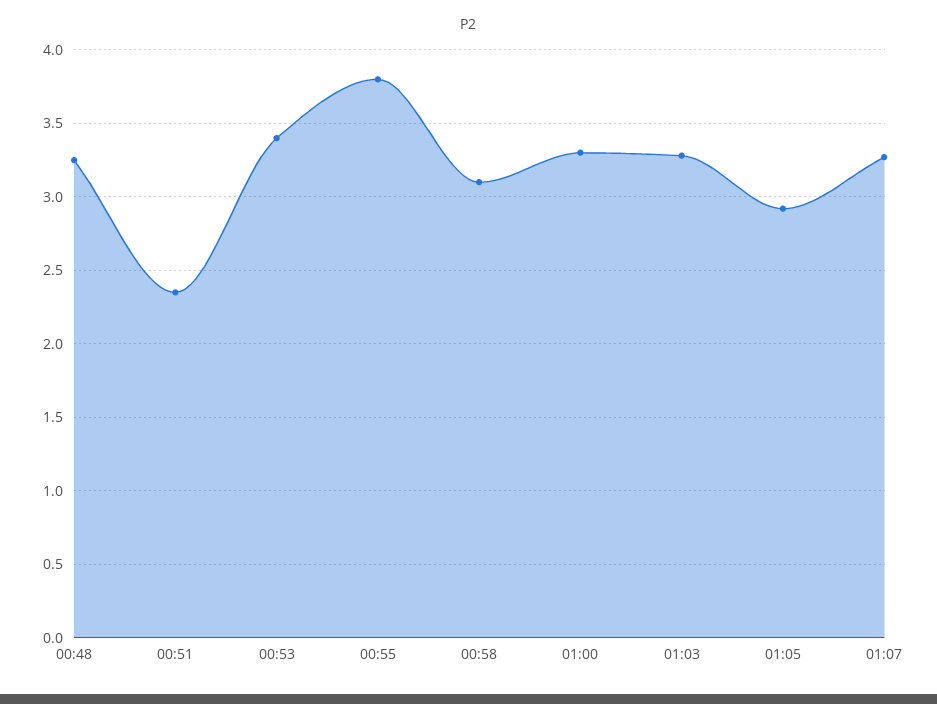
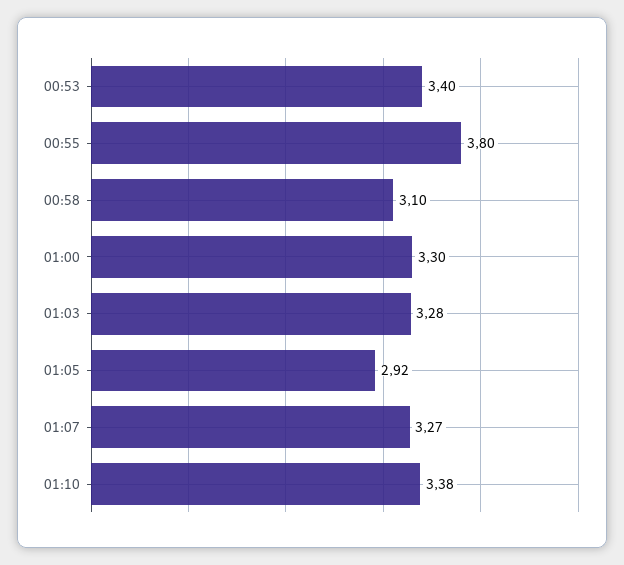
00:48: 3.25 -> none
00:51: 2.35 -> none
01:10: none -> 3.38

